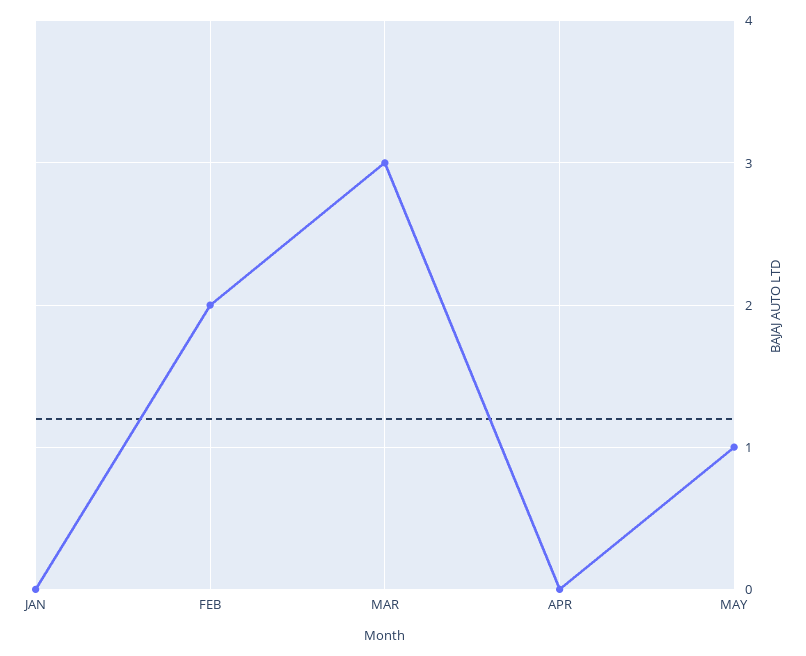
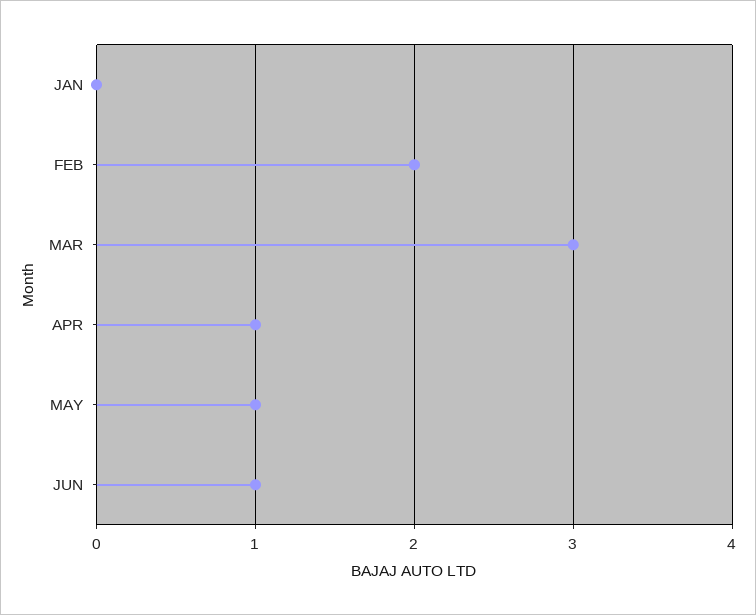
APR: 0 -> 1
JUN: none -> 1

